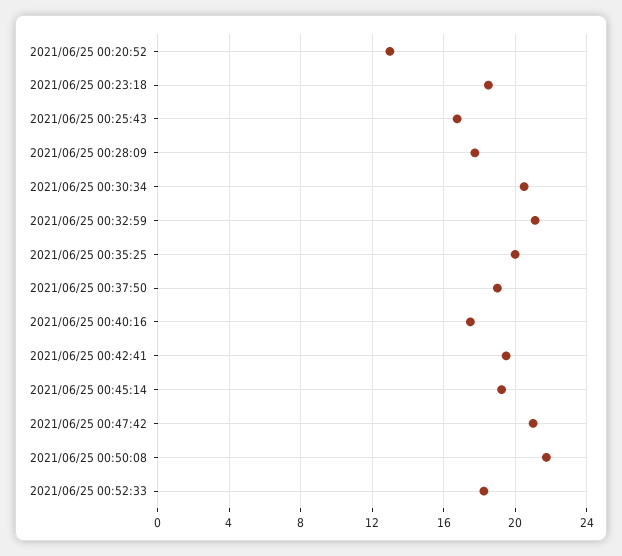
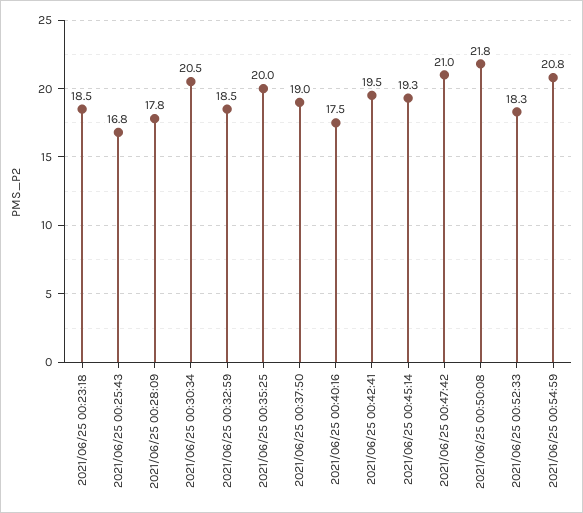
2021/06/25 00:20:52: 13 -> none
2021/06/25 00:32:59: 21 -> 18.5
2021/06/25 00:54:59: none -> 20.8

